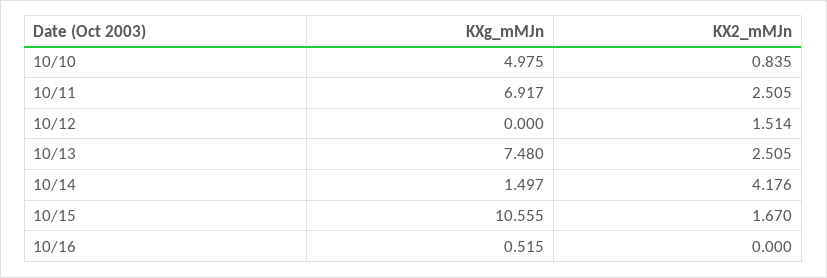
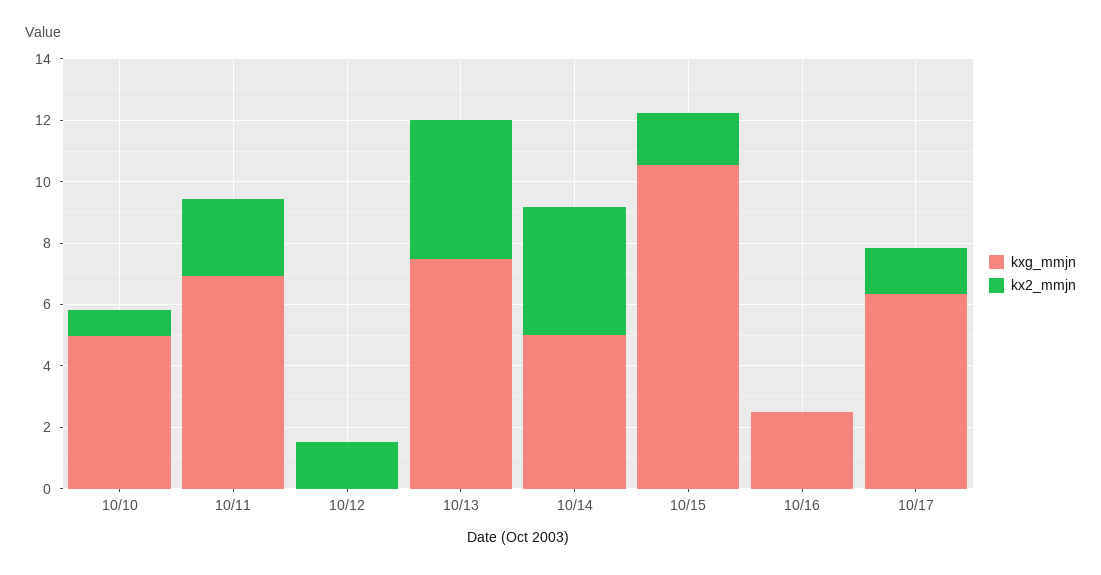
KX2_mMJn, 10/13: 2.505 -> 4.5
KXg_mMJn, 10/14: 1.497 -> 5
KXg_mMJn, 10/16: 0.515 -> 2.5
KXg_mMJn, 10/17: none -> 6.5
KX2_mMJn, 10/17: none -> 1.5

